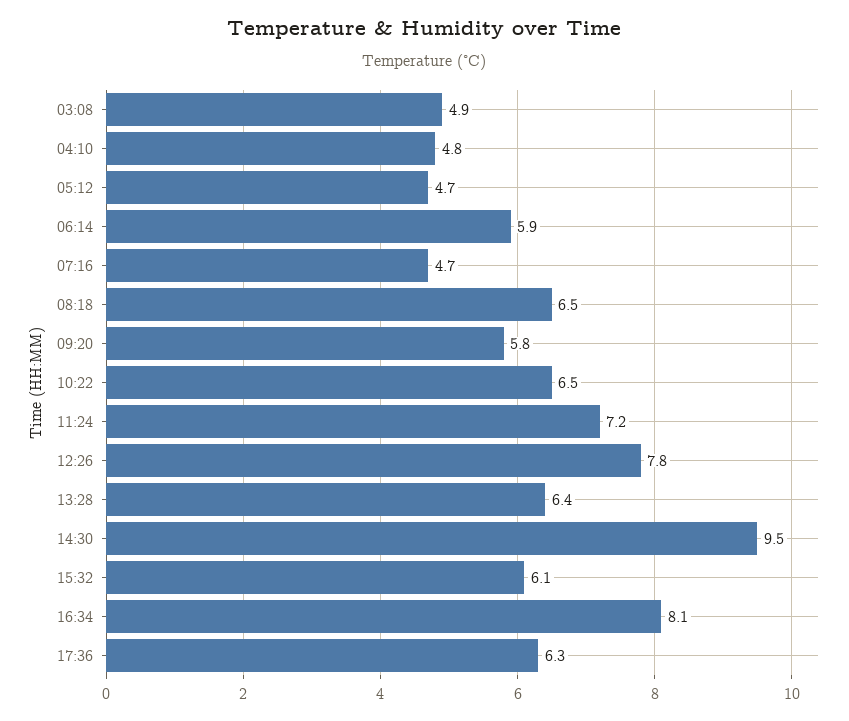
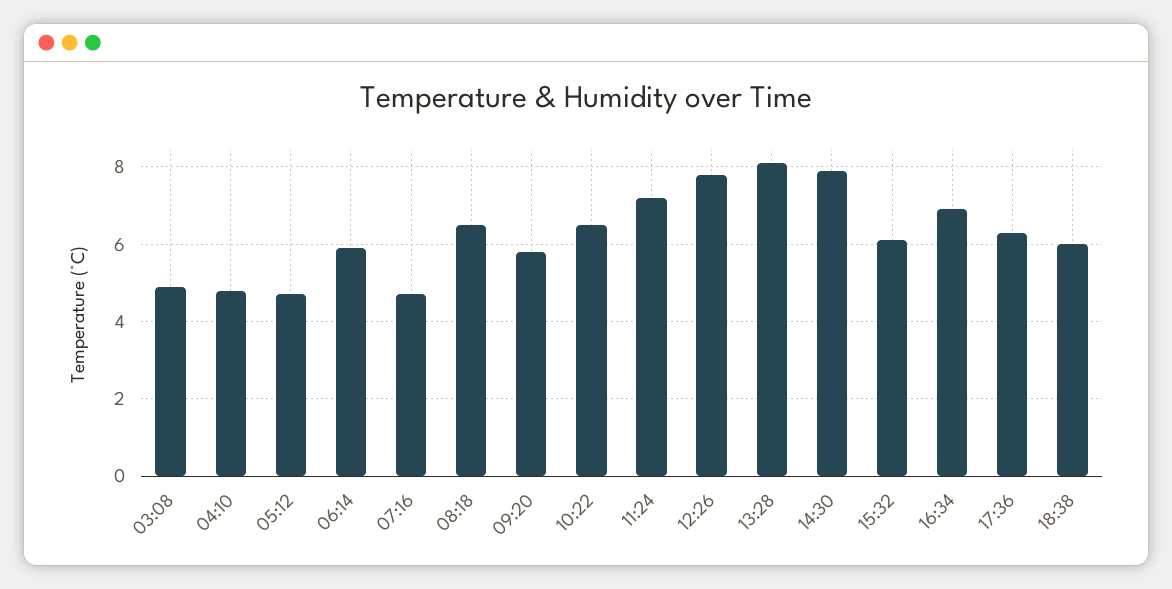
13:28: 6.4 -> 8
14:30: 9.5 -> 8
16:34: 8.1 -> 7
18:38: none -> 6

